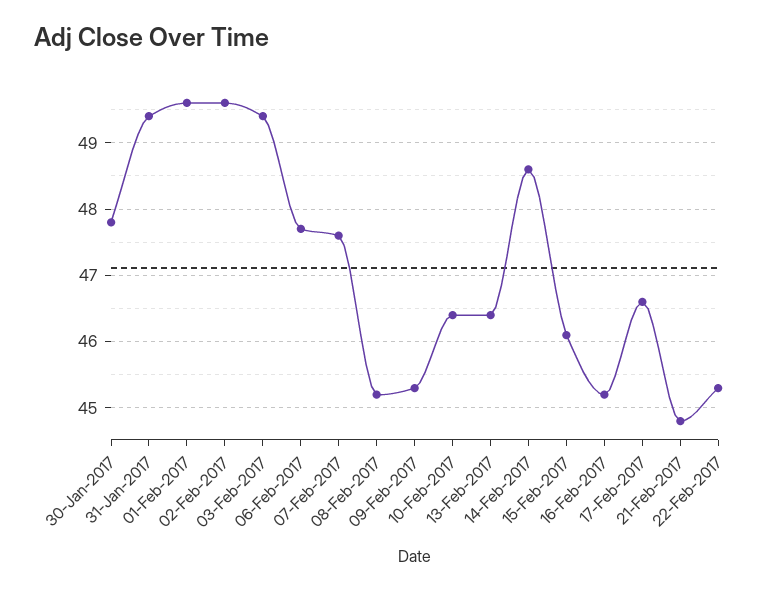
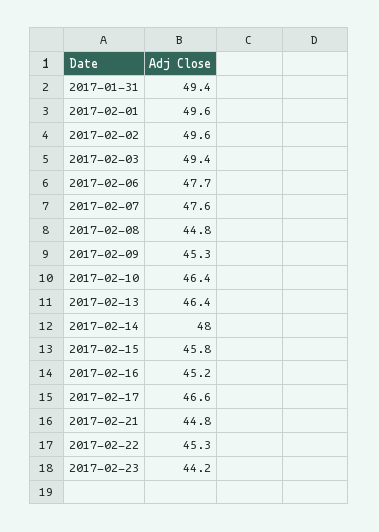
30-Jan-2017: 47.8 -> none
08-Feb-2017: 45.2 -> 44.8
14-Feb-2017: 48.6 -> 48
15-Feb-2017: 46.1 -> 45.8
2017-02-23: none -> 44.2

